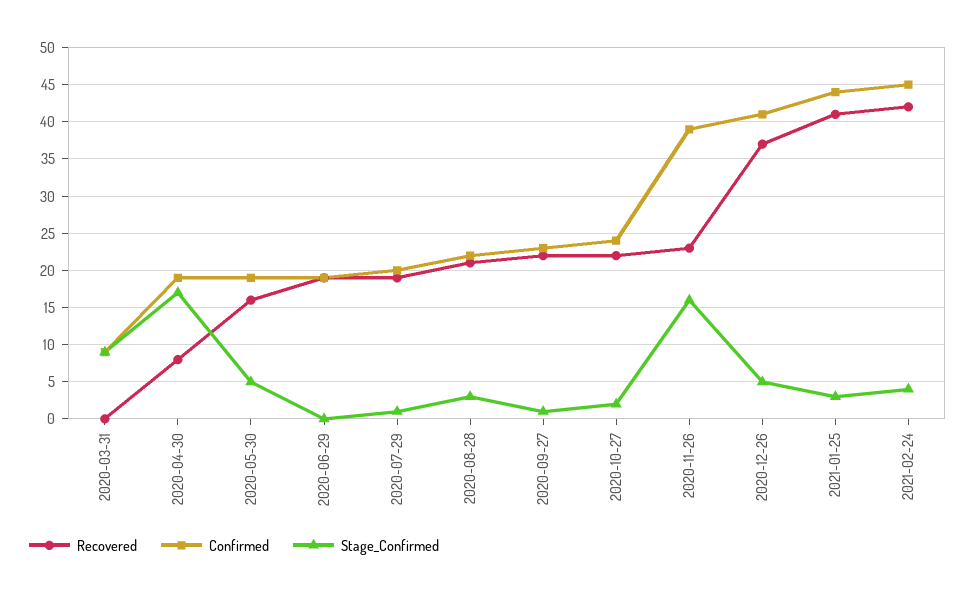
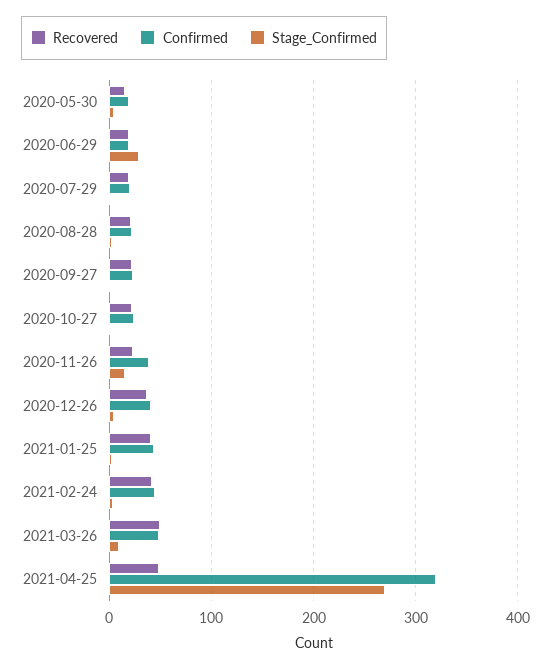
Recovered, 2020-03-31: 0 -> none
Confirmed, 2020-03-31: 9 -> none
Stage_Confirmed, 2020-03-31: 9 -> none
Recovered, 2020-04-30: 8 -> none
Confirmed, 2020-04-30: 19 -> none
Stage_Confirmed, 2020-04-30: 17 -> none
Stage_Confirmed, 2020-06-29: 0 -> 30
Recovered, 2021-03-26: none -> 50
Confirmed, 2021-03-26: none -> 50
Stage_Confirmed, 2021-03-26: none -> 10
Recovered, 2021-04-25: none -> 50
Confirmed, 2021-04-25: none -> 320
Stage_Confirmed, 2021-04-25: none -> 270

